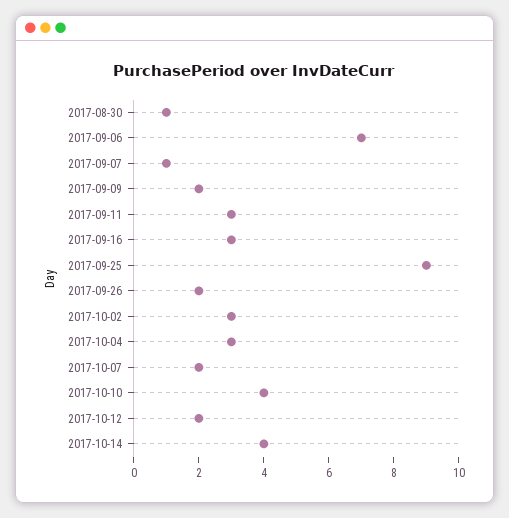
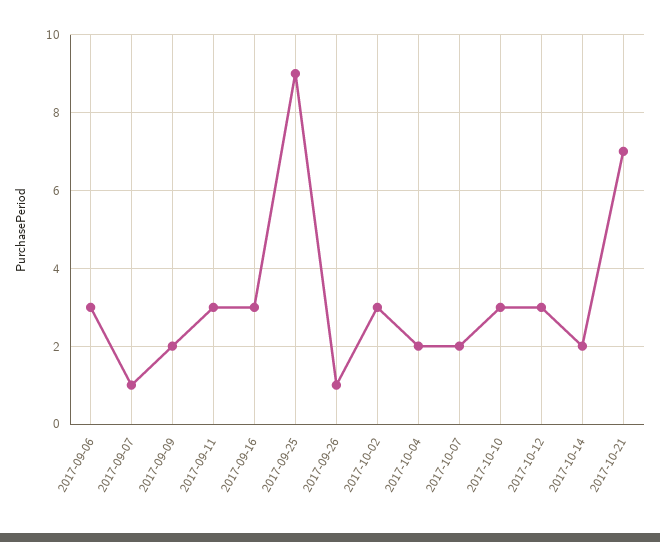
2017-08-30: 1 -> none
2017-09-06: 7 -> 3
2017-09-26: 2 -> 1
2017-10-04: 3 -> 2
2017-10-10: 4 -> 3
2017-10-12: 2 -> 3
2017-10-14: 4 -> 2
2017-10-21: none -> 7

